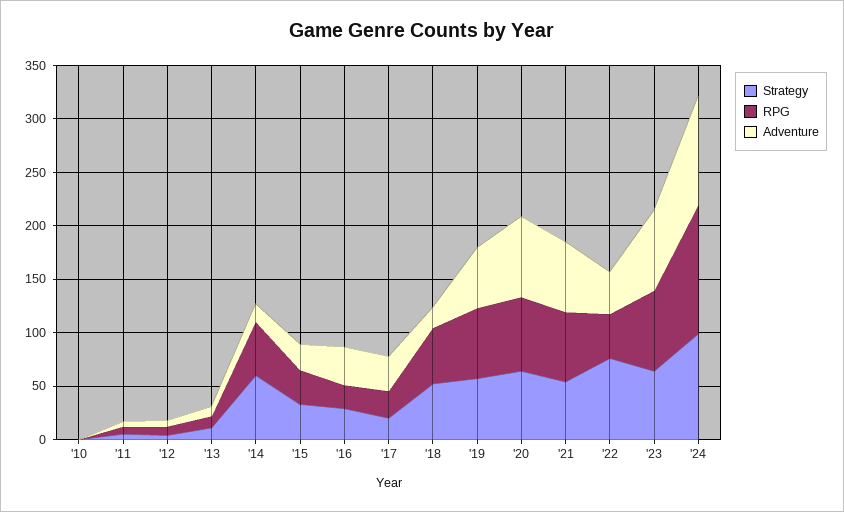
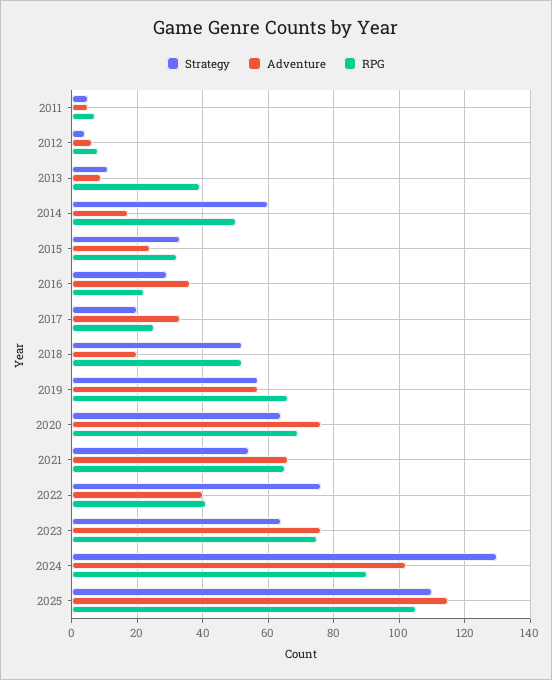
Strategy, '10: 0 -> none
RPG, '10: 0 -> none
Adventure, '10: 0 -> none
RPG, '13: 10 -> 40
Strategy, '24: 100 -> 130
RPG, '24: 120 -> 90
Strategy, 2025: none -> 110
Adventure, 2025: none -> 115
RPG, 2025: none -> 105

